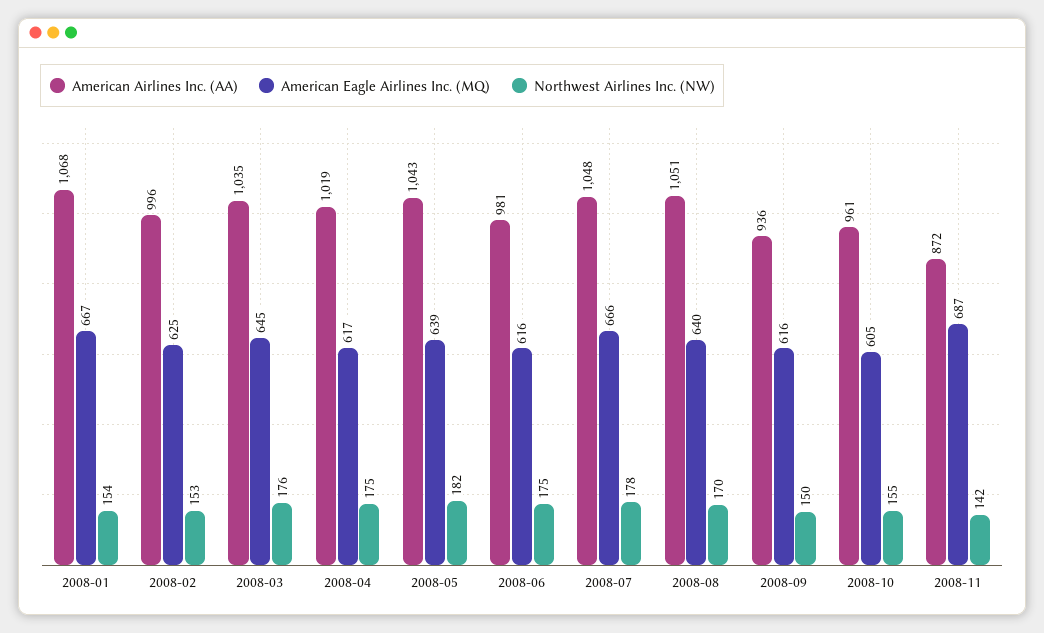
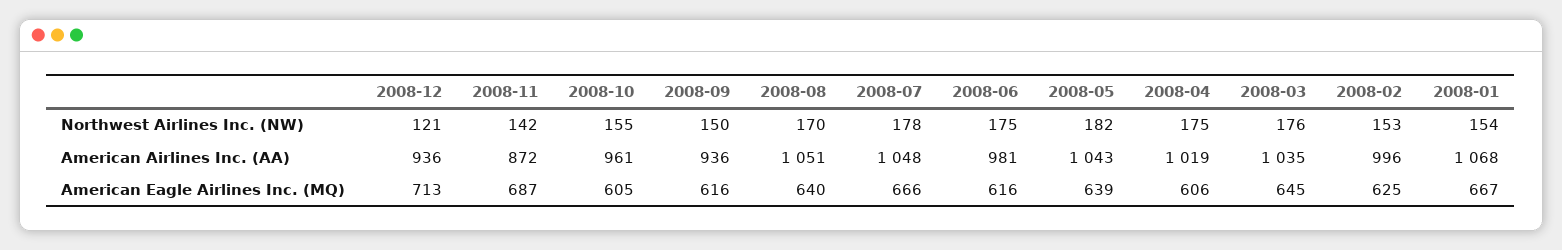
American Eagle Airlines Inc. (MQ), 2008-04: 617 -> 606
Northwest Airlines Inc. (NW), 2008-12: none -> 121
American Airlines Inc. (AA), 2008-12: none -> 936
American Eagle Airlines Inc. (MQ), 2008-12: none -> 713

